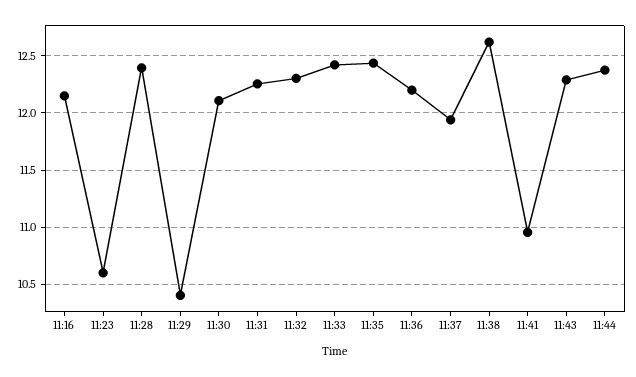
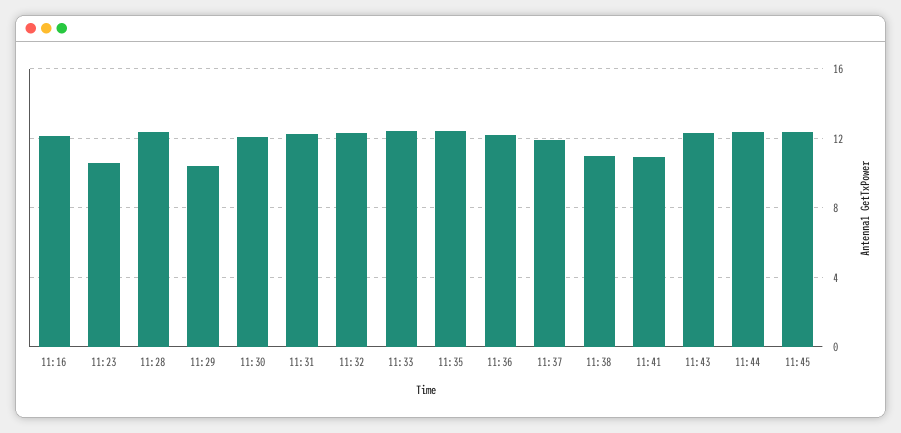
11:38: 12.6 -> 11
11:45: none -> 12.5

